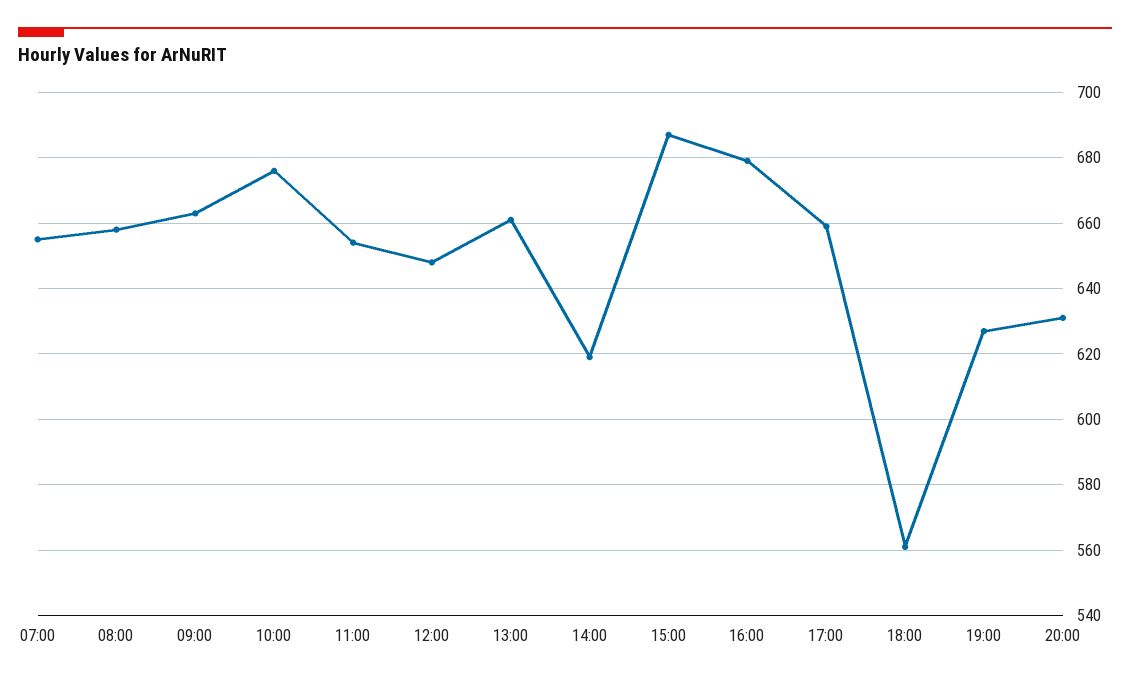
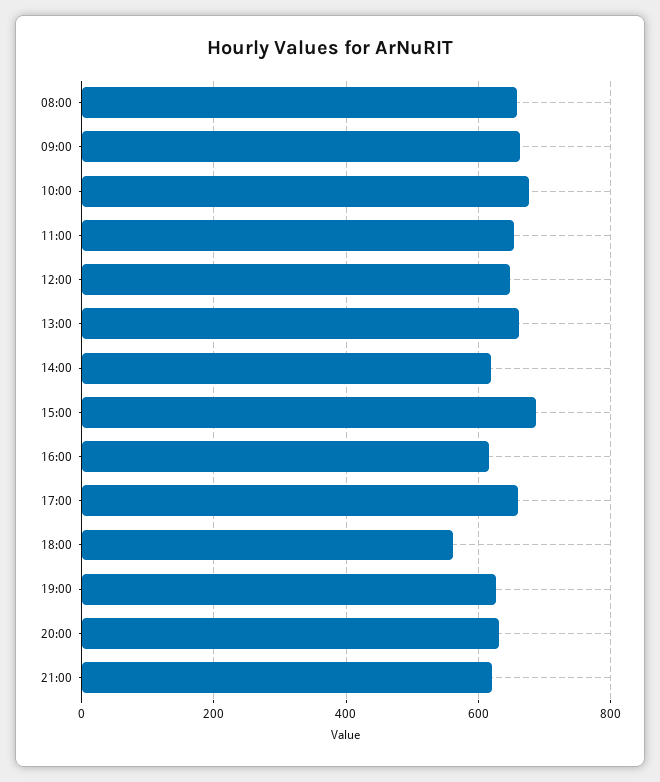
07:00: 655 -> none
16:00: 680 -> 620
21:00: none -> 620

